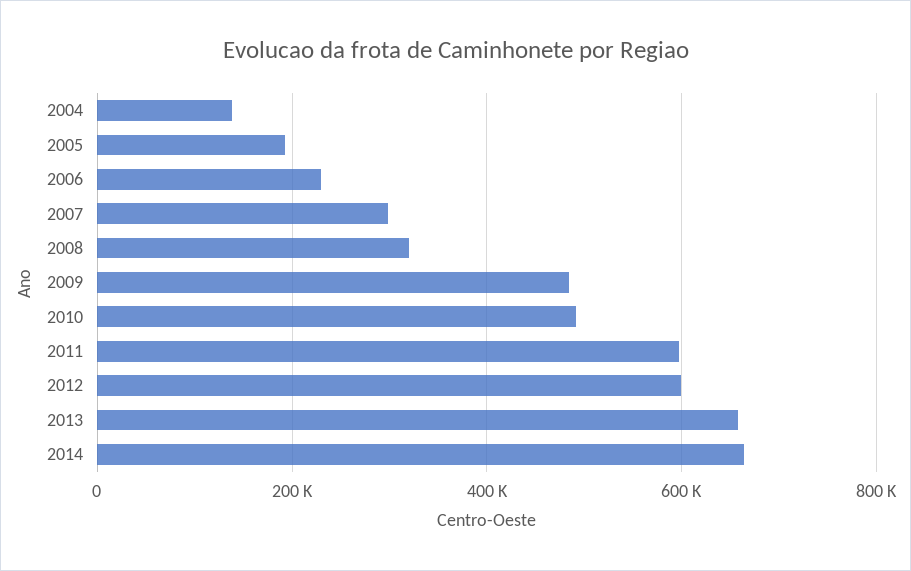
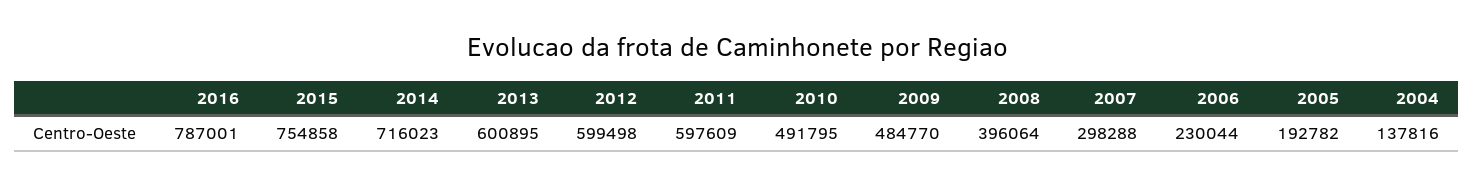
2008: 320000 -> 396064
2013: 660000 -> 600895
2014: 660000 -> 716023
2016: none -> 787001
2015: none -> 754858

